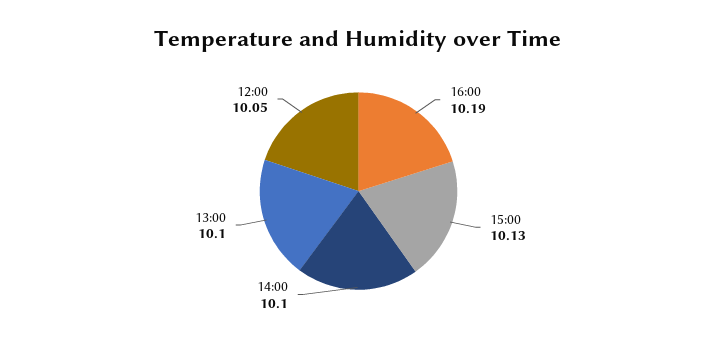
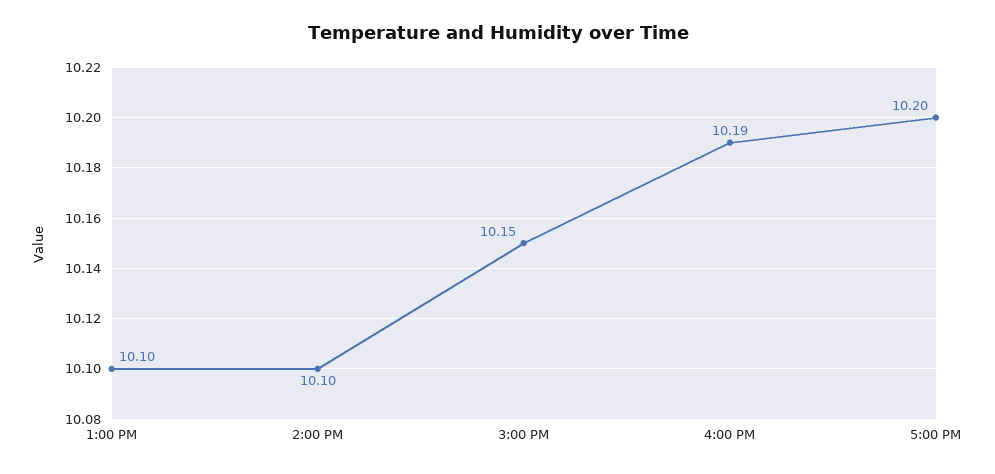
15:00: 10.13 -> 10.15
12:00: 10.05 -> none
5:00 PM: none -> 10.2

